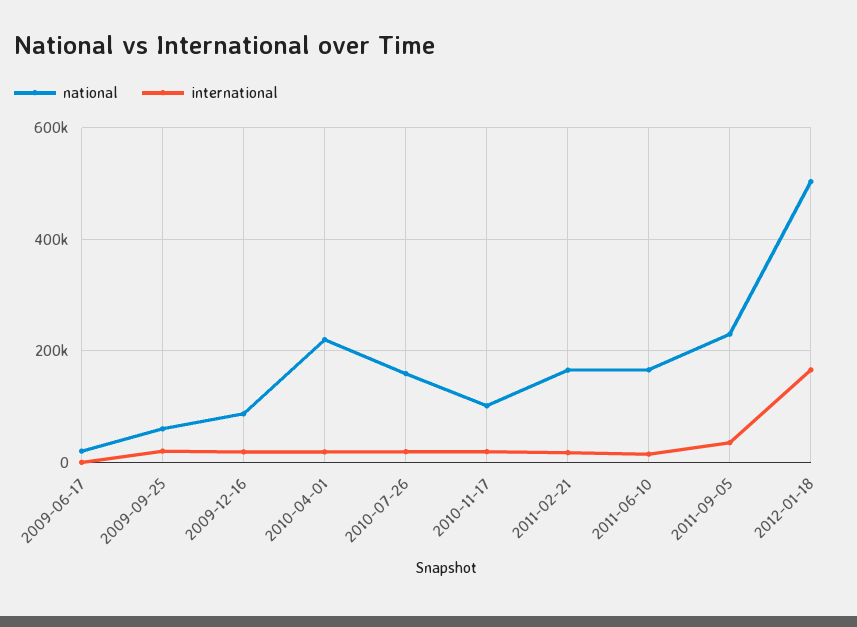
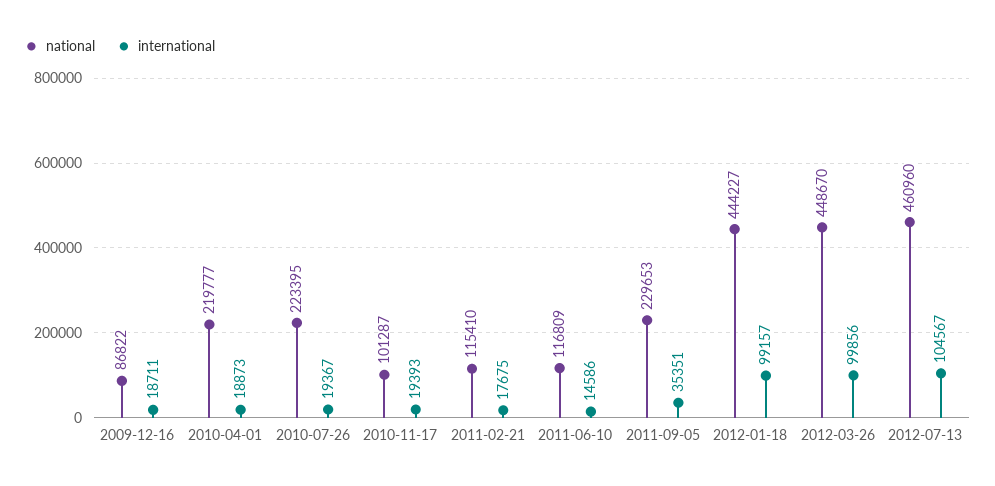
national, 2009-06-17: 20000 -> none
international, 2009-06-17: 0 -> none
national, 2009-09-25: 60000 -> none
international, 2009-09-25: 20000 -> none
national, 2010-07-26: 160000 -> 223395
national, 2011-02-21: 160000 -> 115410
national, 2011-06-10: 160000 -> 116809
national, 2012-01-18: 500000 -> 444227
international, 2012-01-18: 160000 -> 99157
national, 2012-03-26: none -> 448670
international, 2012-03-26: none -> 99856
national, 2012-07-13: none -> 460960
international, 2012-07-13: none -> 104567

